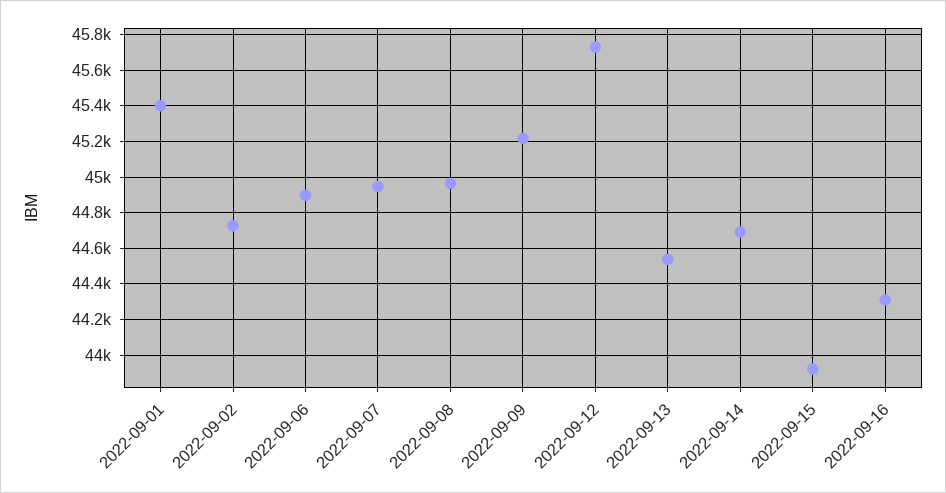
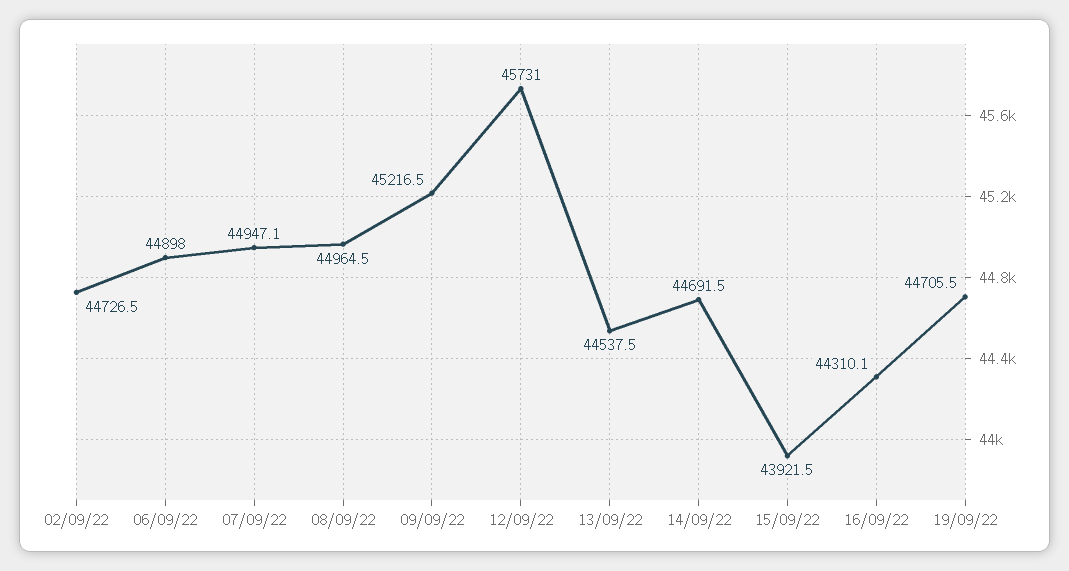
2022-09-01: 45400 -> none
19/09/22: none -> 44705.5

